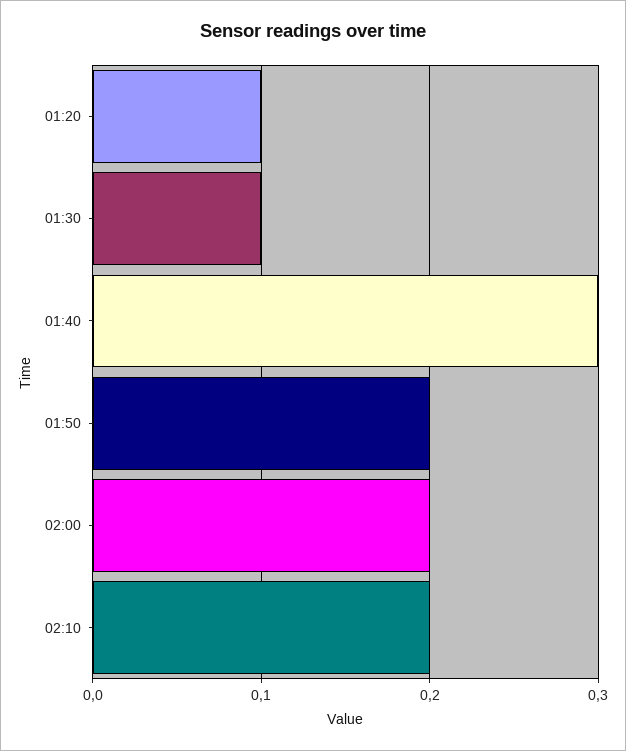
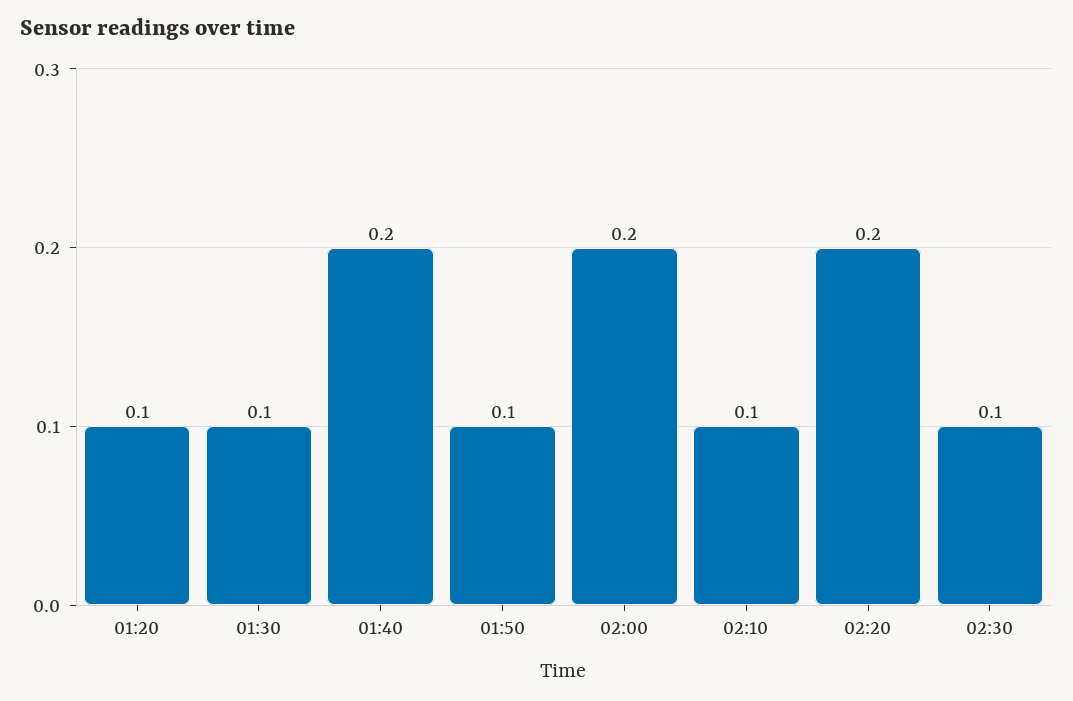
01:40: 0.3 -> 0.2
01:50: 0.2 -> 0.1
02:10: 0.2 -> 0.1
02:20: none -> 0.2
02:30: none -> 0.1

